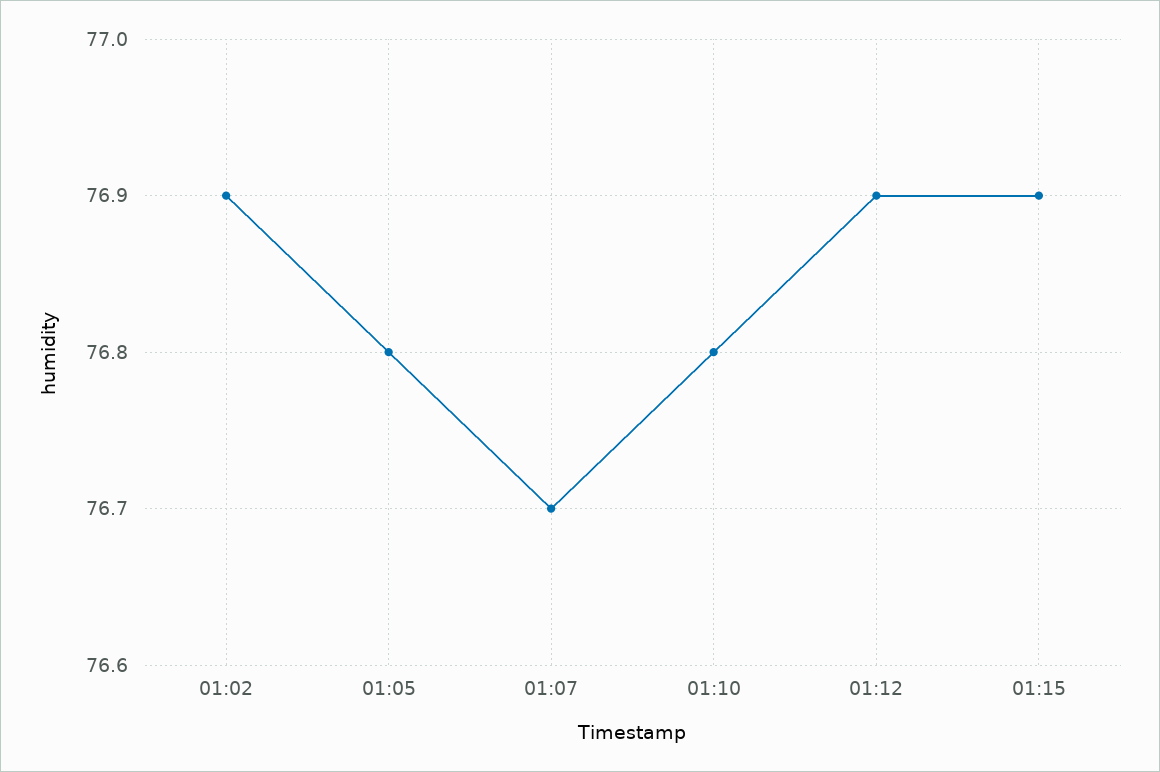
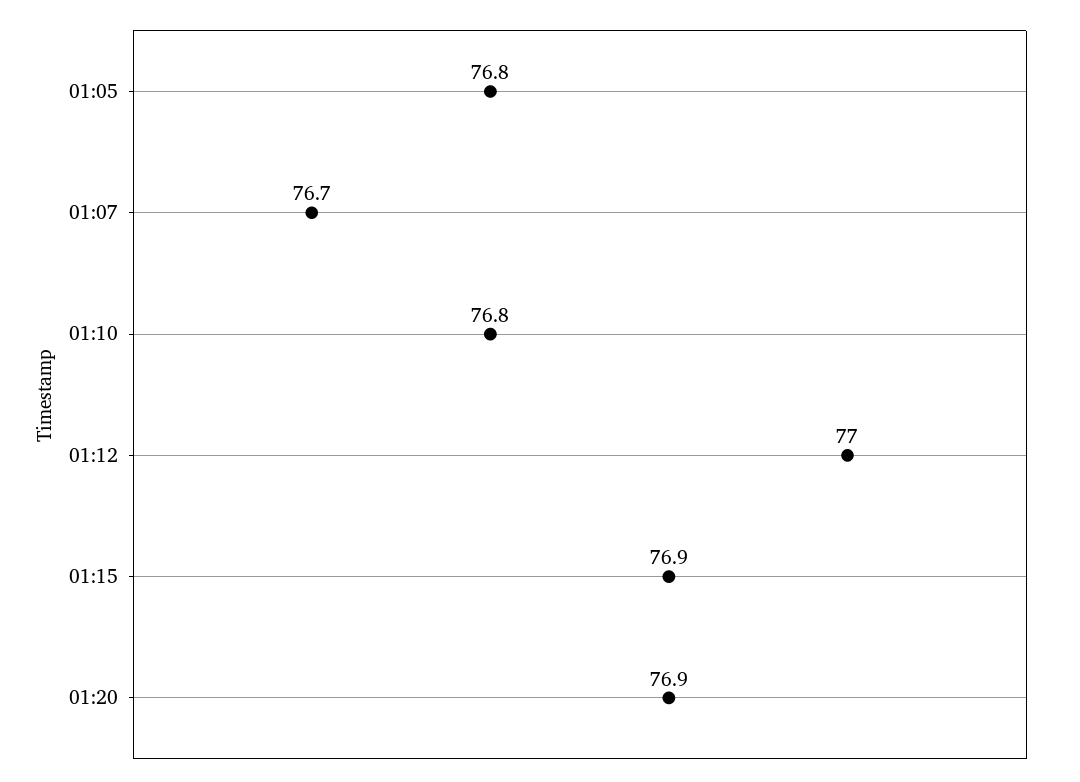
01:02: 76.9 -> none
01:12: 76.9 -> 77
01:20: none -> 76.9

